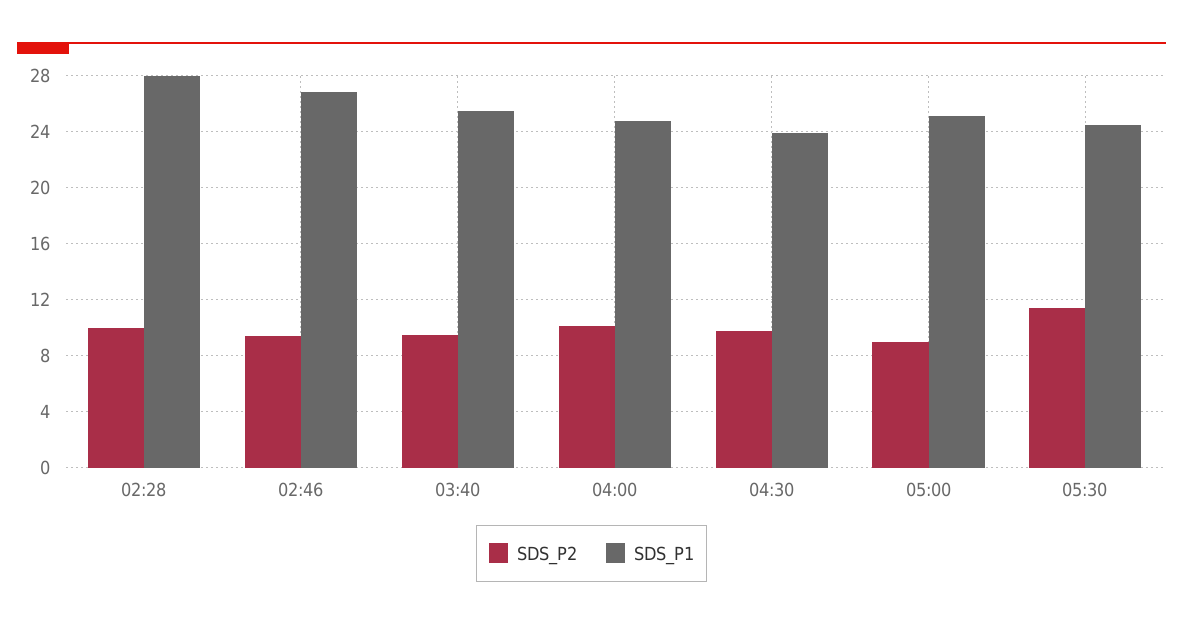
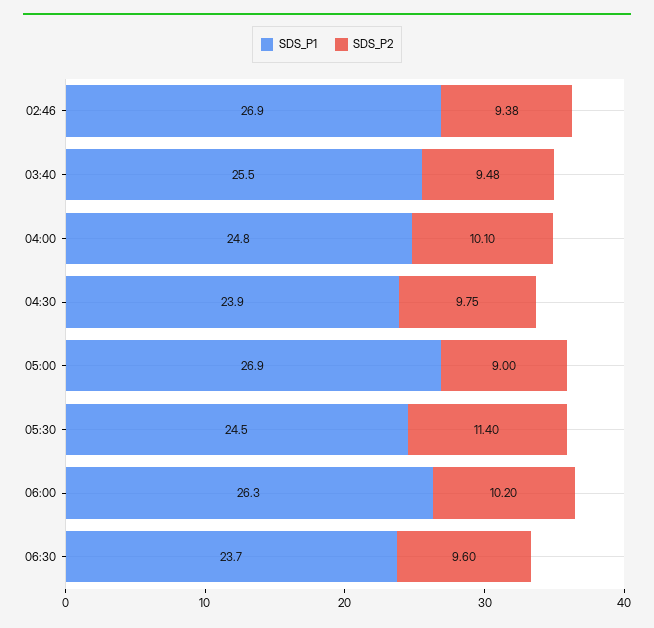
SDS_P2, 02:28: 10 -> none
SDS_P1, 02:28: 28 -> none
SDS_P1, 05:00: 25 -> 26.9
SDS_P1, 06:00: none -> 26.3
SDS_P2, 06:00: none -> 10.2
SDS_P1, 06:30: none -> 23.7
SDS_P2, 06:30: none -> 9.6

